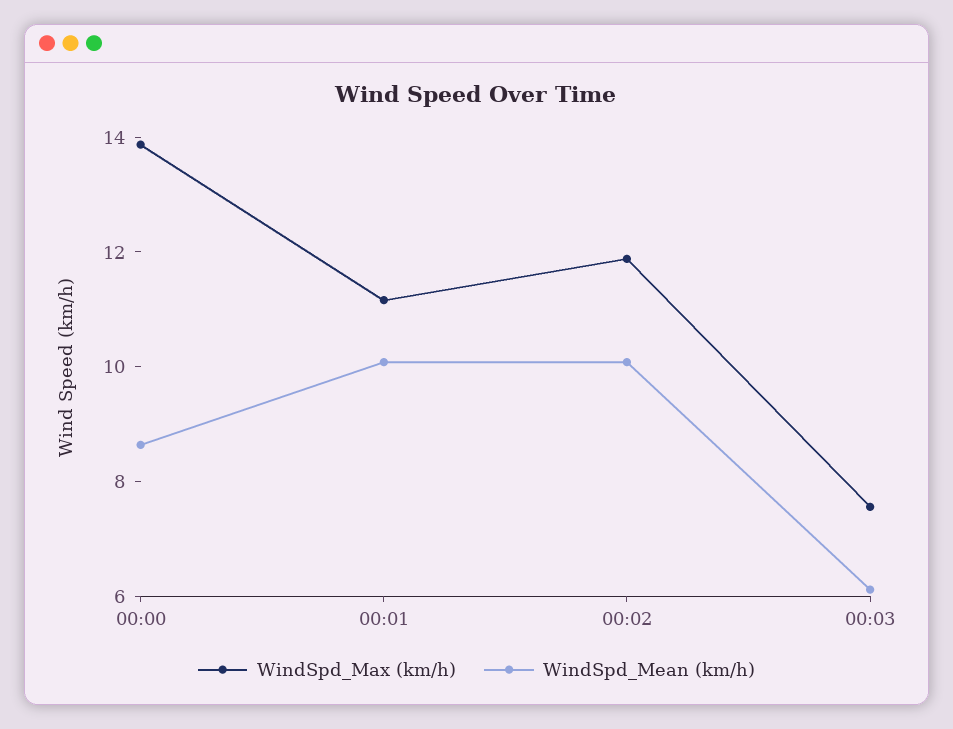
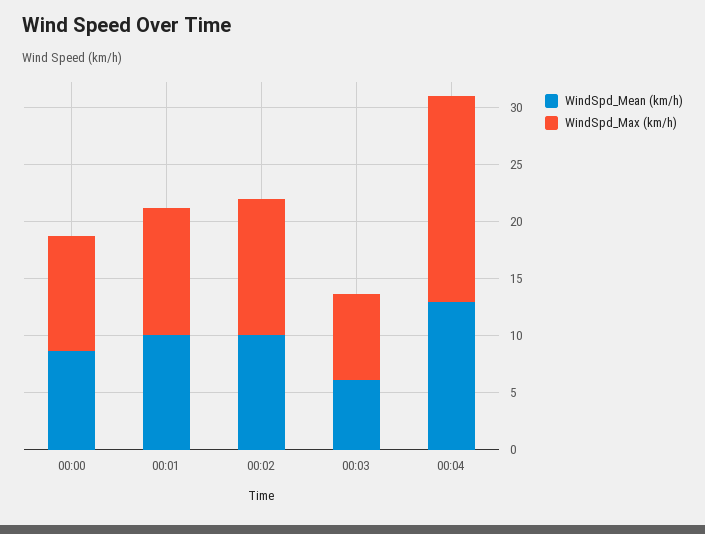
WindSpd_Max (km/h), 00:00: 14 -> 10
WindSpd_Mean (km/h), 00:04: none -> 13
WindSpd_Max (km/h), 00:04: none -> 18

